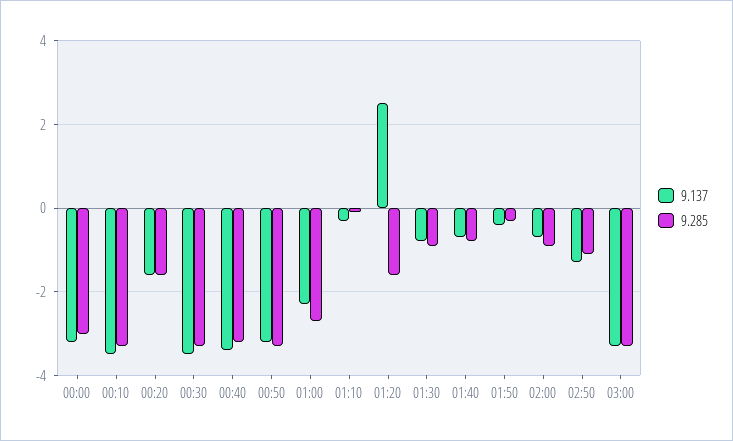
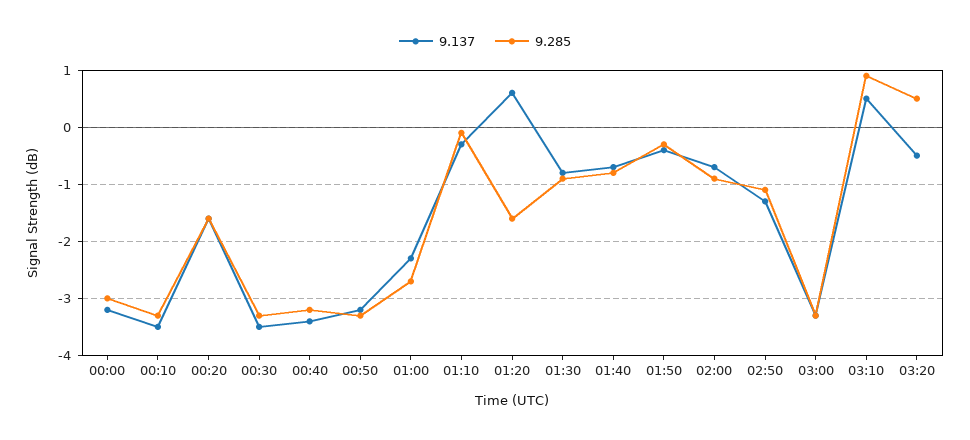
9.137, 01:20: 2.5 -> 0.5
9.137, 03:10: none -> 0.5
9.285, 03:10: none -> 1
9.137, 03:20: none -> -0.5
9.285, 03:20: none -> 0.5

